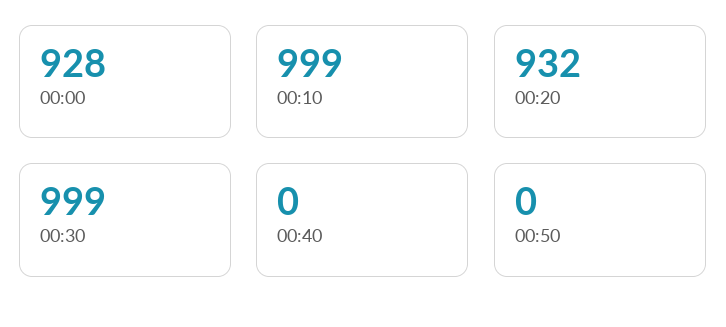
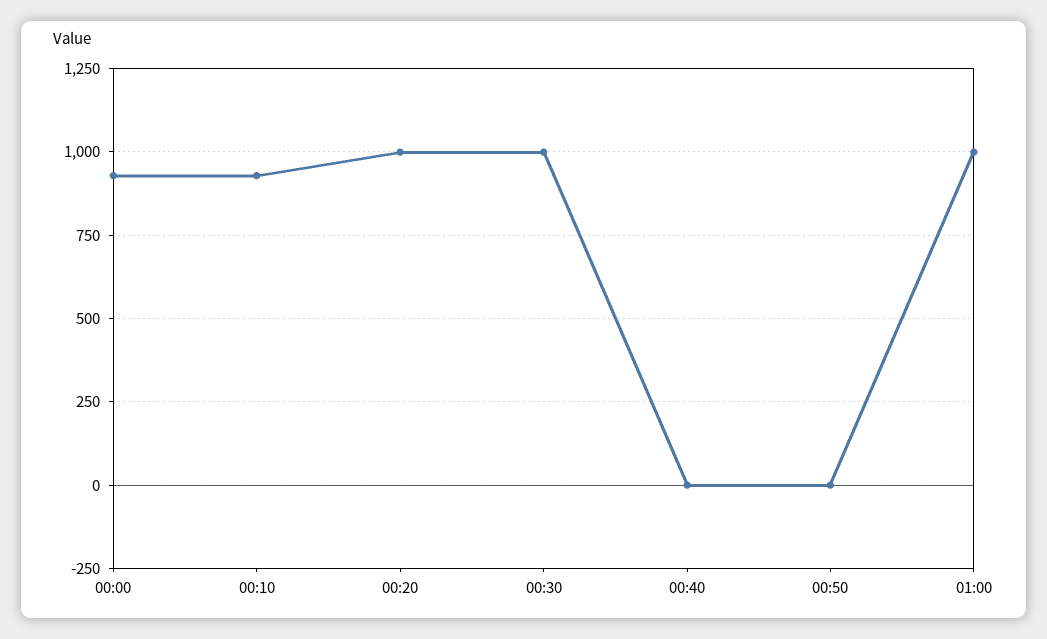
00:10: 999 -> 925
00:20: 932 -> 1000
01:00: none -> 1000

